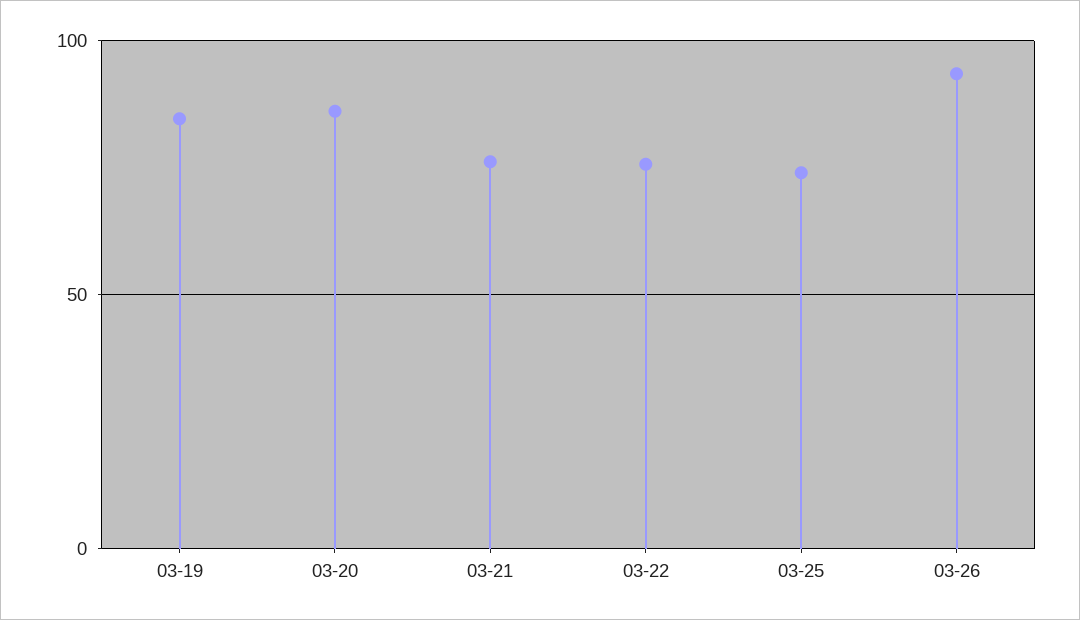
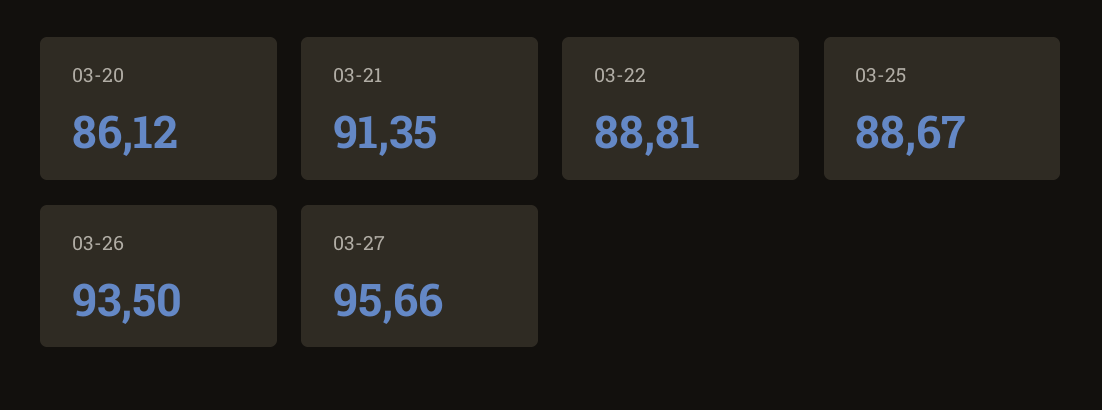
03-19: 85 -> none
03-21: 75 -> 91.35
03-22: 75 -> 88.81
03-25: 75 -> 88.67
03-27: none -> 95.66

